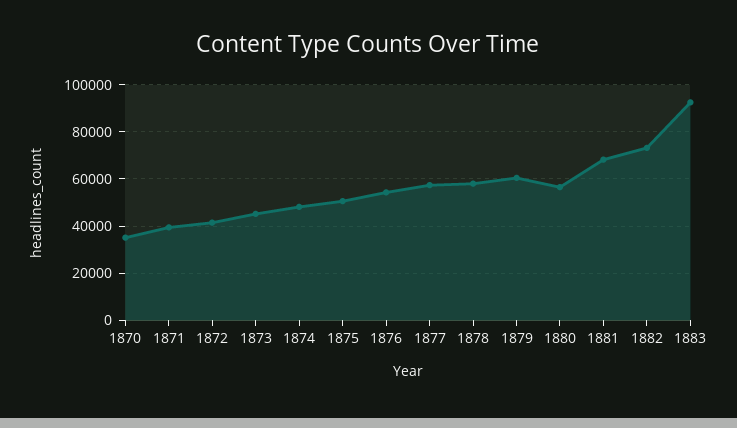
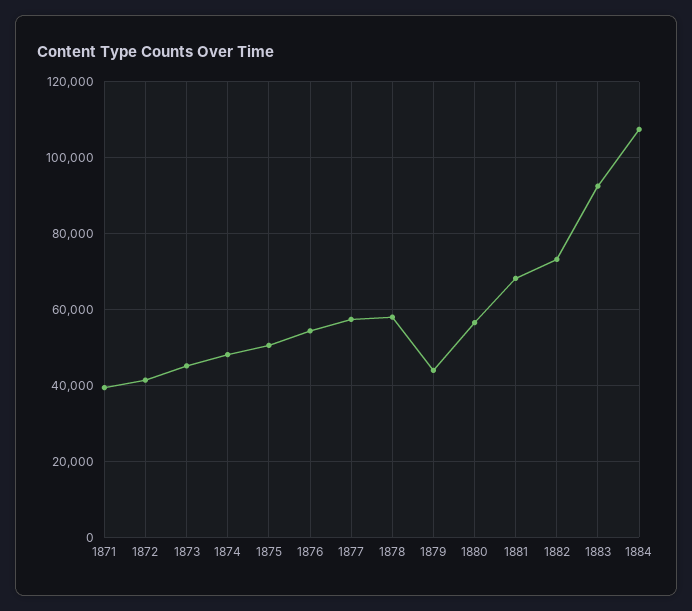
1870: 35000 -> none
1879: 60000 -> 44000
1884: none -> 108000

